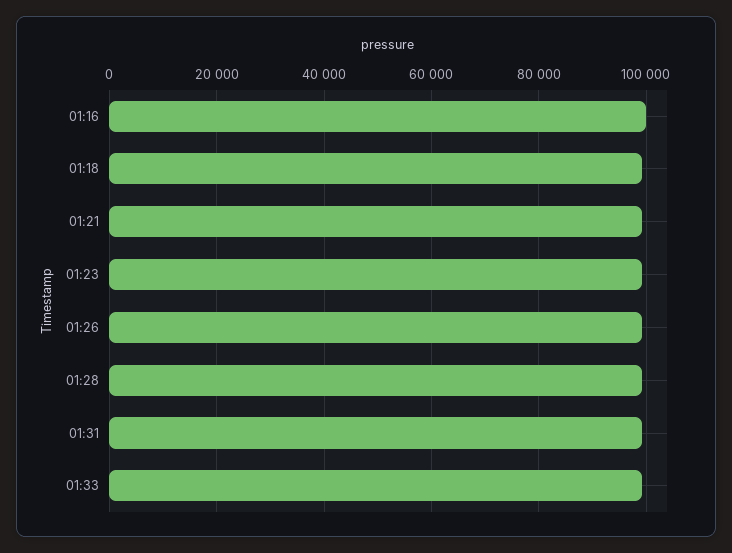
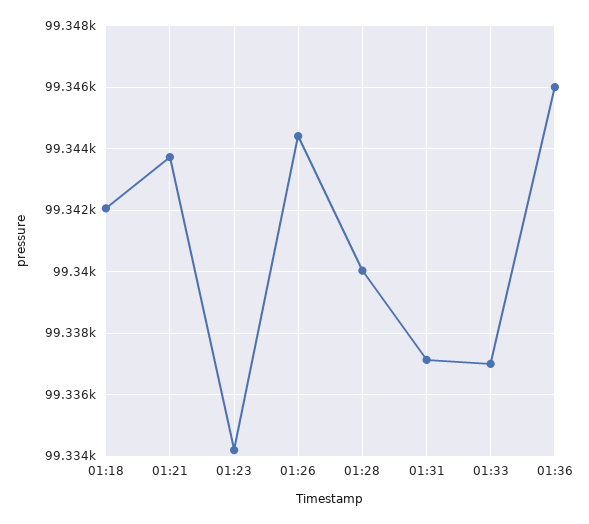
01:16: 100000 -> none
01:36: none -> 99346

